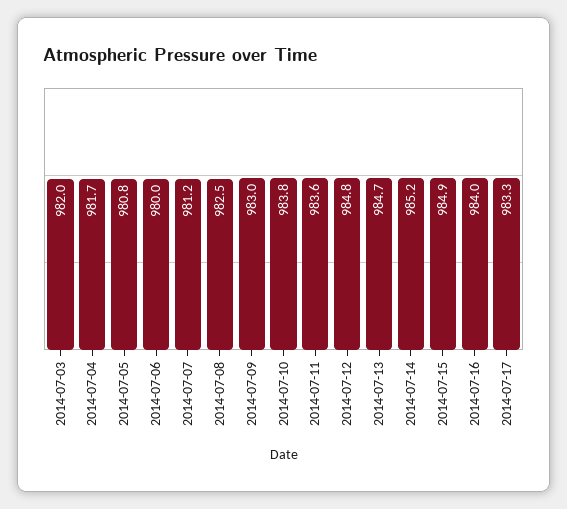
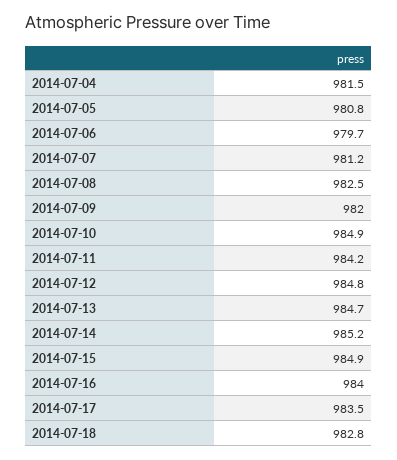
2014-07-03: 982 -> none
2014-07-04: 981.7 -> 981.5
2014-07-06: 980 -> 979.7
2014-07-09: 983 -> 982
2014-07-10: 983.8 -> 984.9
2014-07-11: 983.6 -> 984.2
2014-07-17: 983.3 -> 983.5
2014-07-18: none -> 982.8

